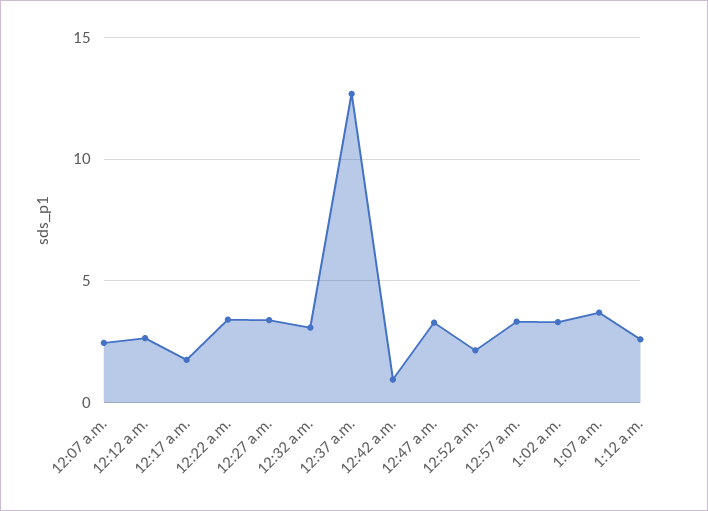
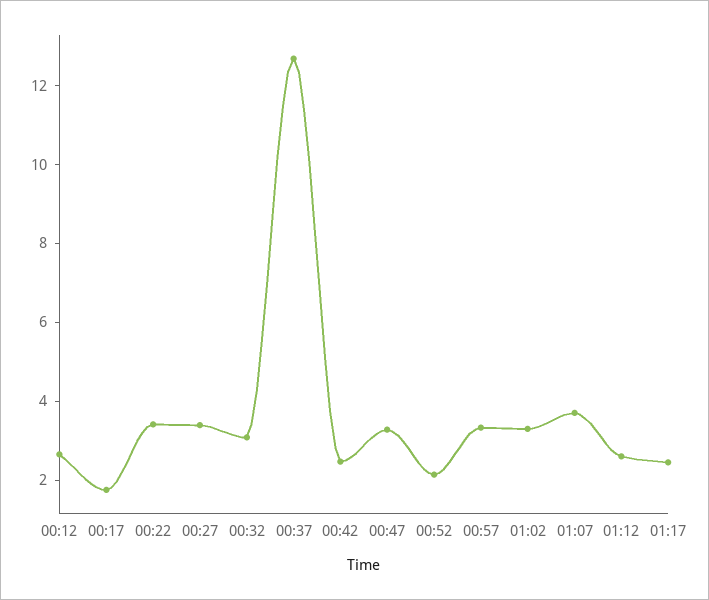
12:07 a.m.: 2.5 -> none
12:42 a.m.: 1 -> 2.5
01:17: none -> 2.5

